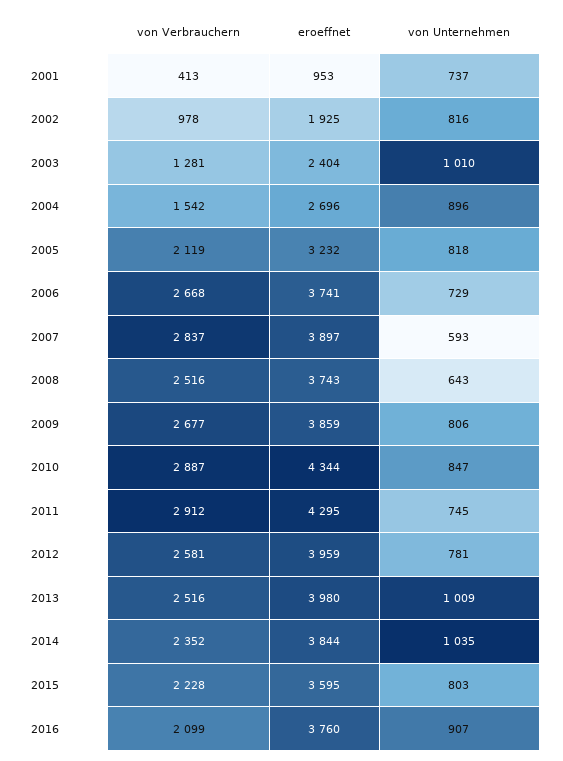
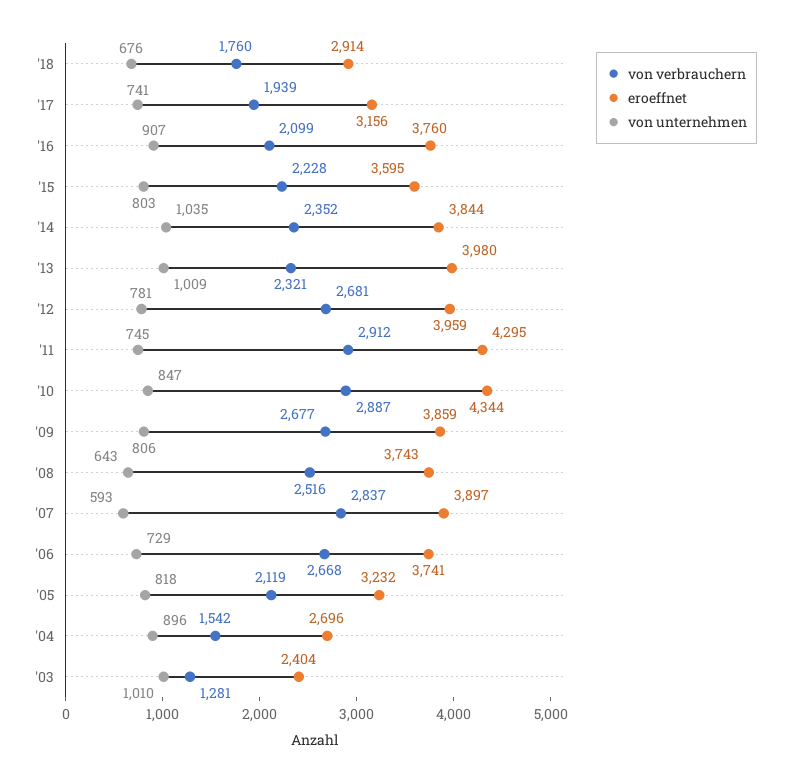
von Verbrauchern, 2001: 413 -> none
eroeffnet, 2001: 953 -> none
von Unternehmen, 2001: 737 -> none
von Verbrauchern, 2002: 978 -> none
eroeffnet, 2002: 1925 -> none
von Unternehmen, 2002: 816 -> none
von Verbrauchern, 2012: 2581 -> 2681
von Verbrauchern, 2013: 2516 -> 2321
von Verbrauchern, '18: none -> 1760
eroeffnet, '18: none -> 2914
von Unternehmen, '18: none -> 676
von Verbrauchern, '17: none -> 1939
eroeffnet, '17: none -> 3156
von Unternehmen, '17: none -> 741

